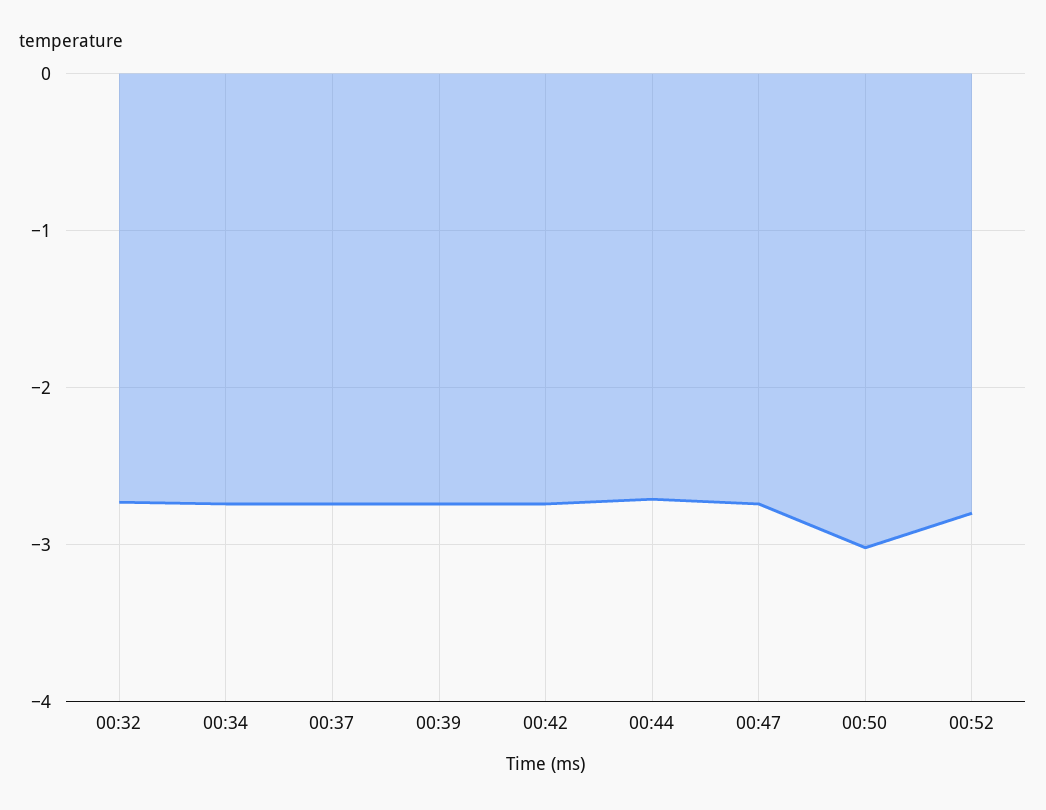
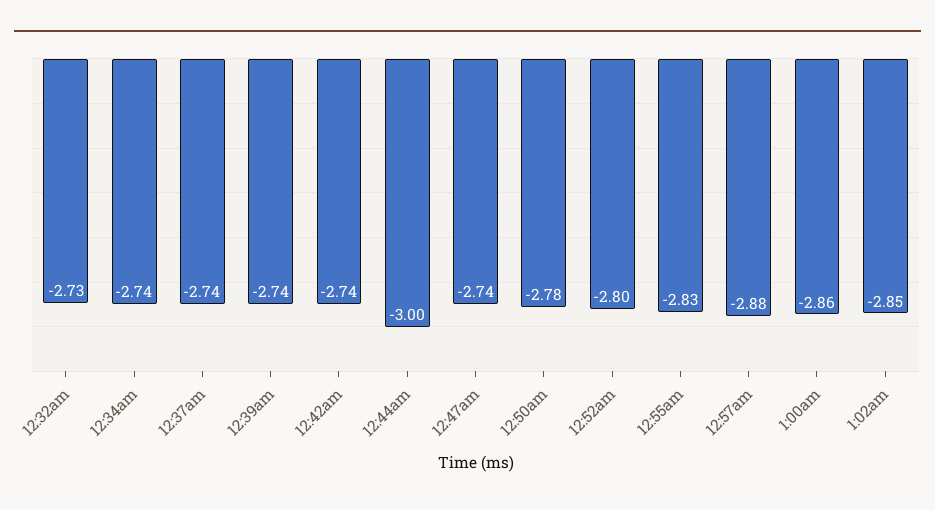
00:44: -2.7 -> -3
00:50: -3 -> -2.78
12:55am: none -> -2.83
12:57am: none -> -2.88
1:00am: none -> -2.86
1:02am: none -> -2.85

